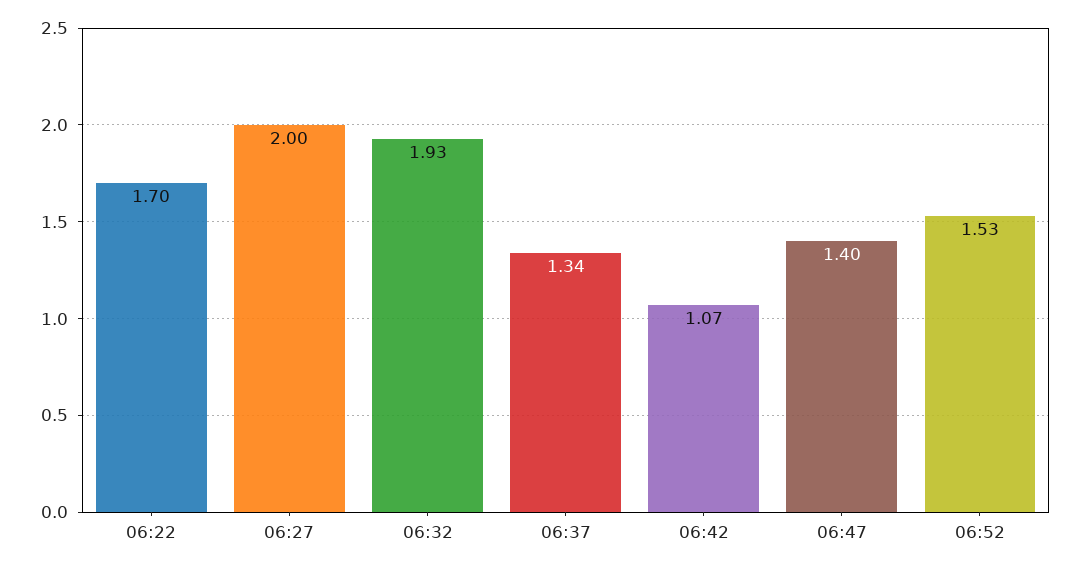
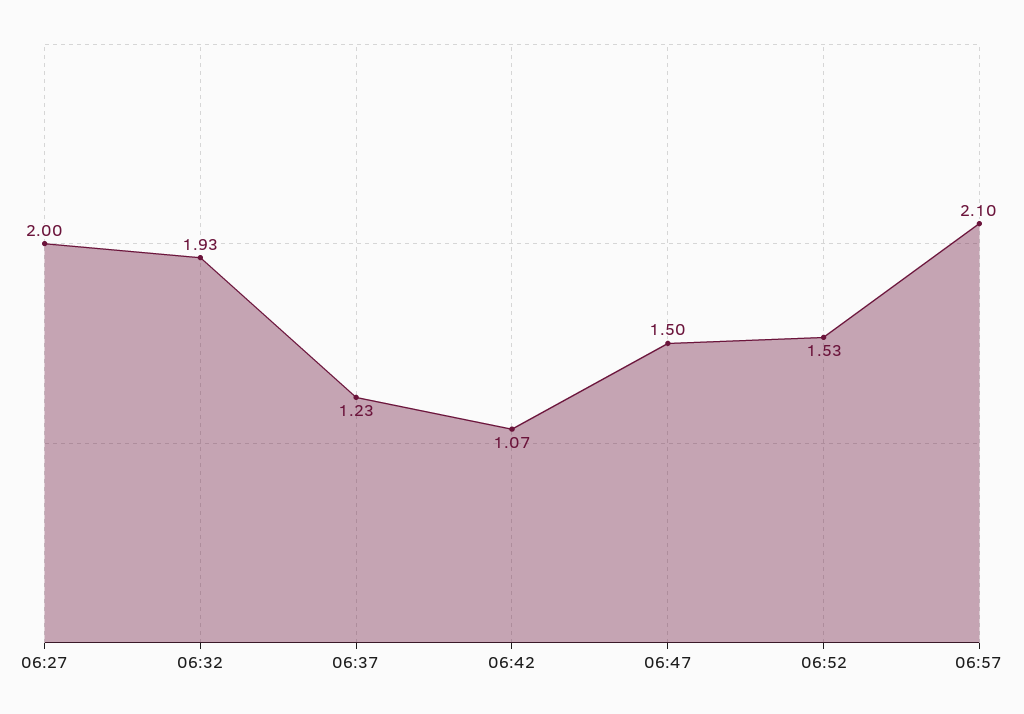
06:22: 1.7 -> none
06:37: 1.34 -> 1.23
06:47: 1.4 -> 1.5
06:57: none -> 2.1

